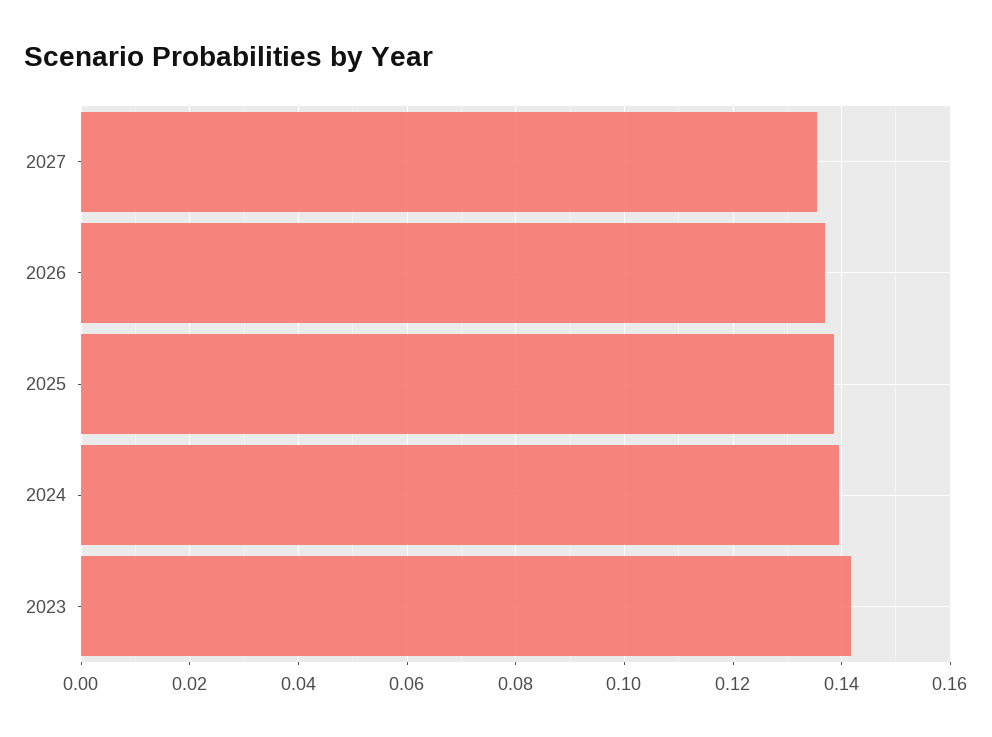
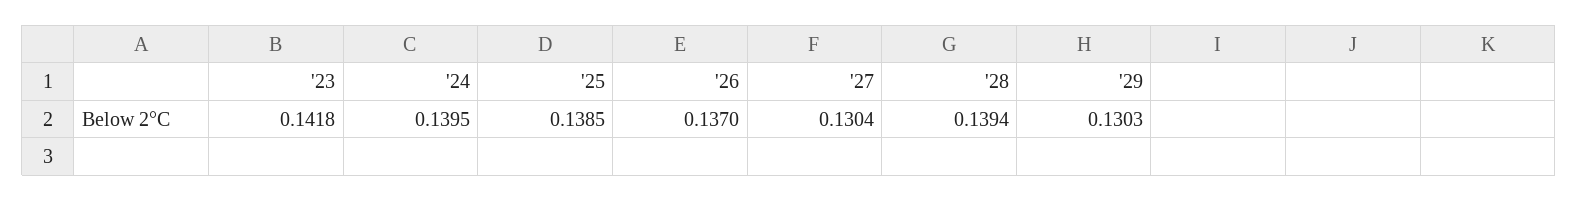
2027: 0.136 -> 0.1304
'28: none -> 0.1394
'29: none -> 0.1303

